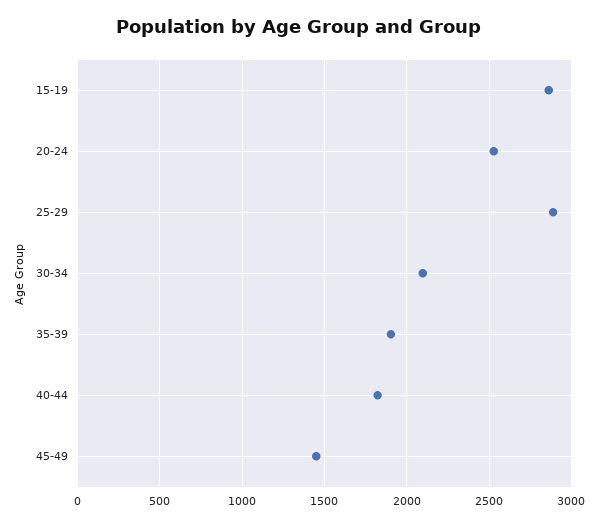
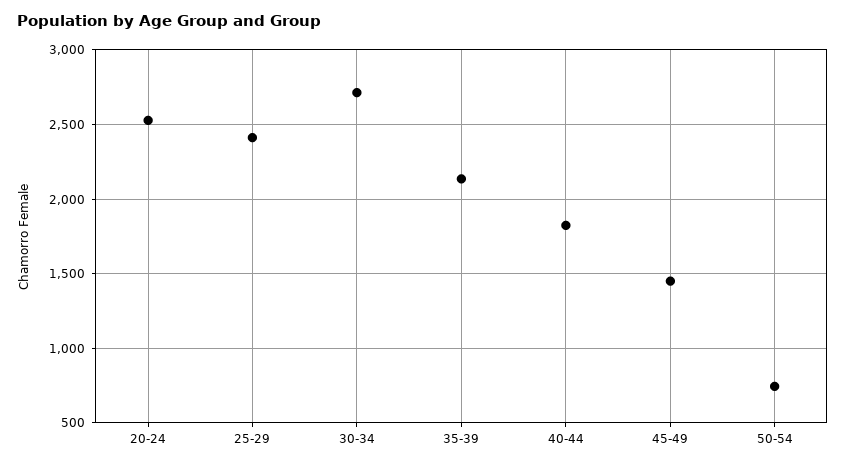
15-19: 2850 -> none
25-29: 2900 -> 2400
30-34: 2100 -> 2700
35-39: 1900 -> 2150
50-54: none -> 750

